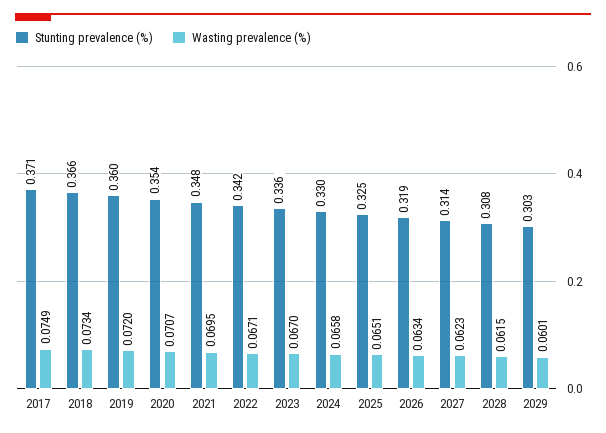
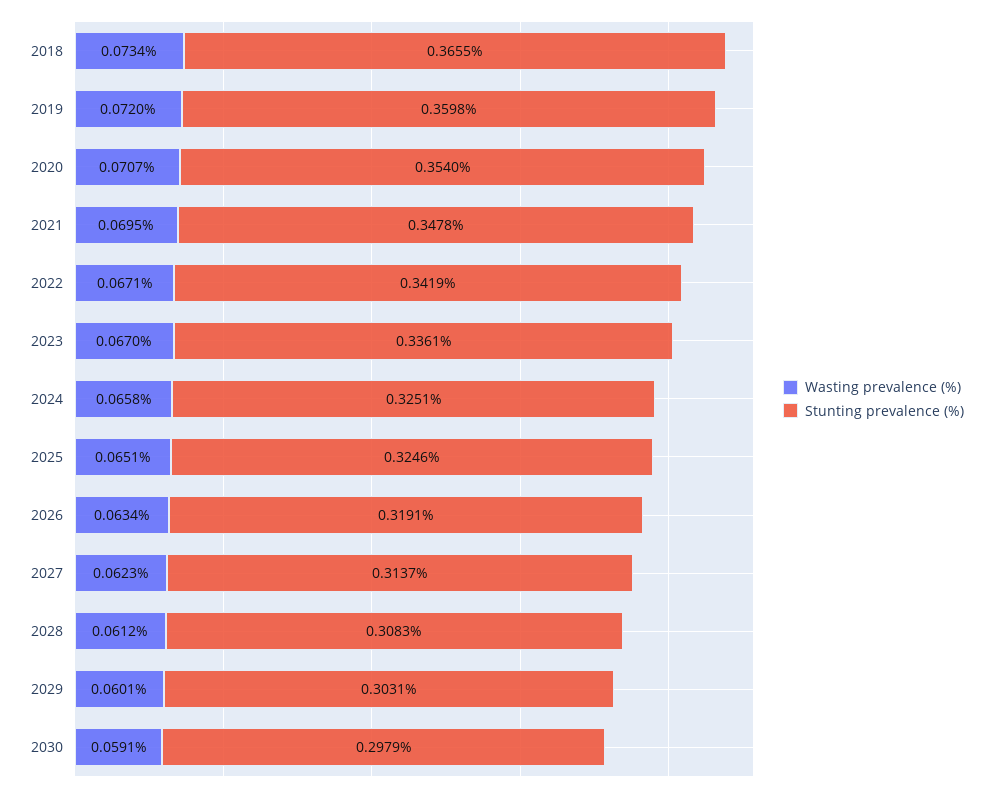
Stunting prevalence (%), 2017: 0.371 -> none
Wasting prevalence (%), 2017: 0.0749 -> none
Stunting prevalence (%), 2024: 0.33 -> 0.3251
Wasting prevalence (%), 2028: 0.0615 -> 0.0612
Wasting prevalence (%), 2030: none -> 0.0591
Stunting prevalence (%), 2030: none -> 0.2979

